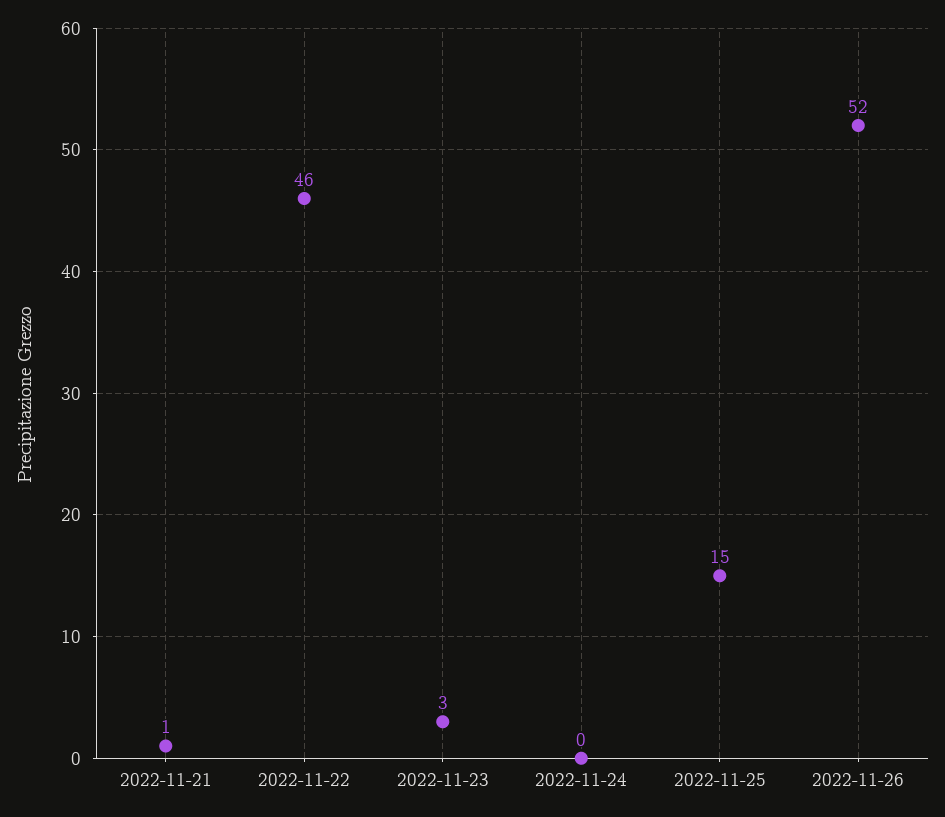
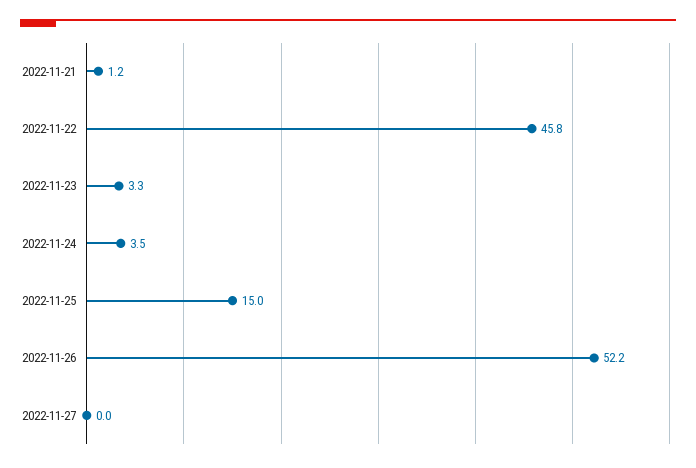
2022-11-24: 0 -> 3.5
2022-11-27: none -> 0

